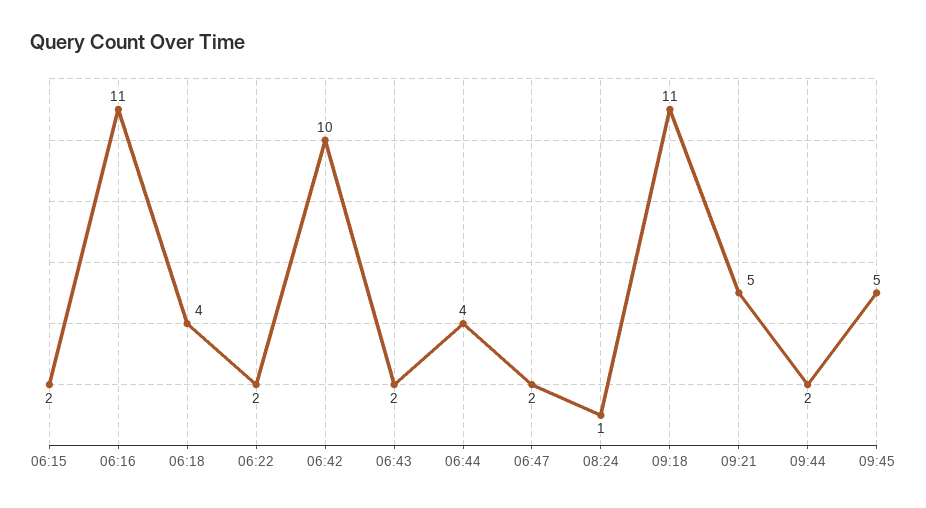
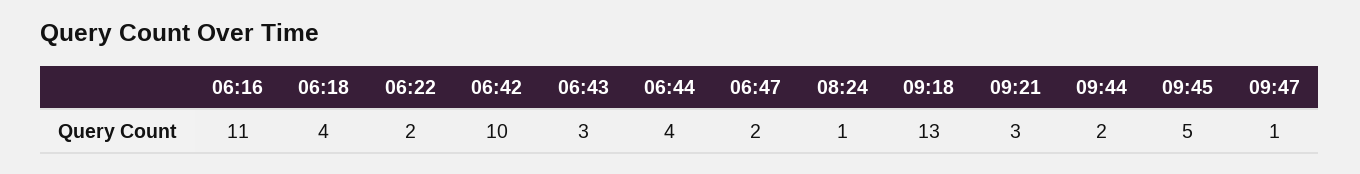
06:15: 2 -> none
06:43: 2 -> 3
09:18: 11 -> 13
09:21: 5 -> 3
09:47: none -> 1

